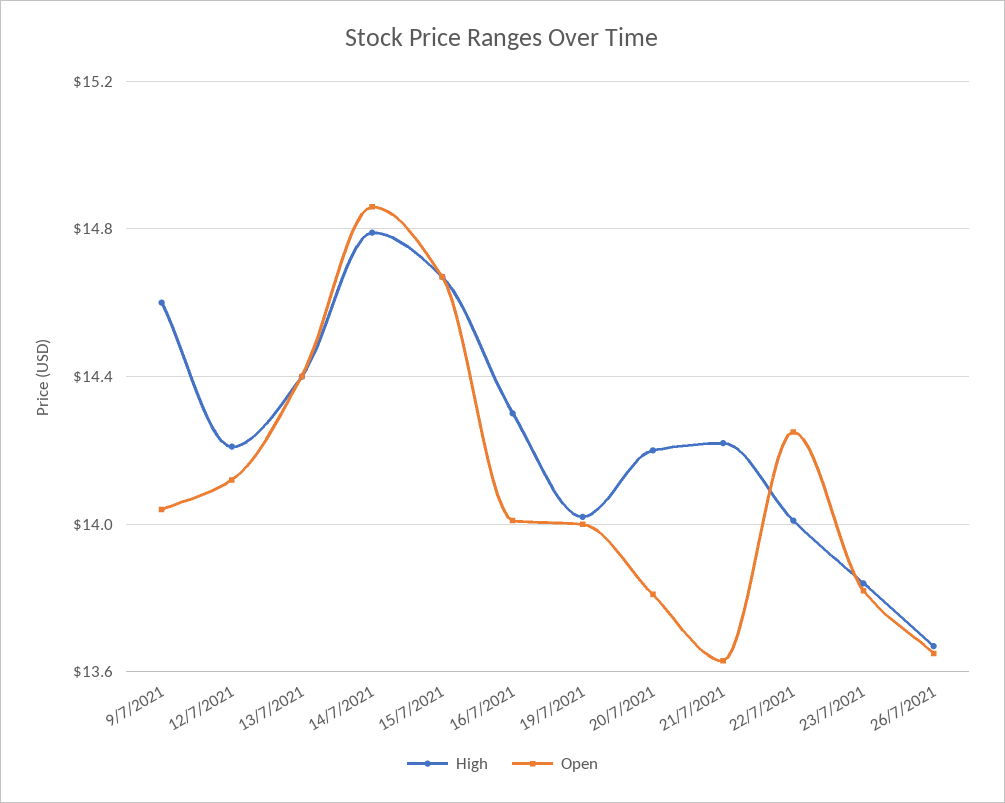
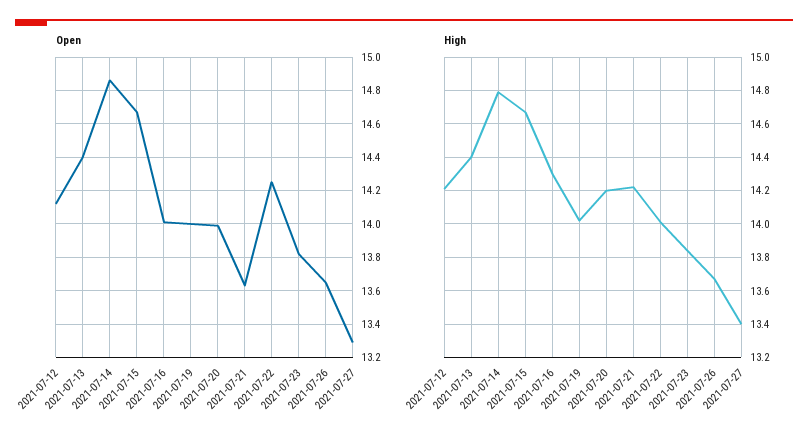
High, 9/7/2021: 14.6 -> none
Open, 9/7/2021: 14.05 -> none
Open, 20/7/2021: 13.8 -> 14
Open, 2021-07-27: none -> 13.3
High, 2021-07-27: none -> 13.4

